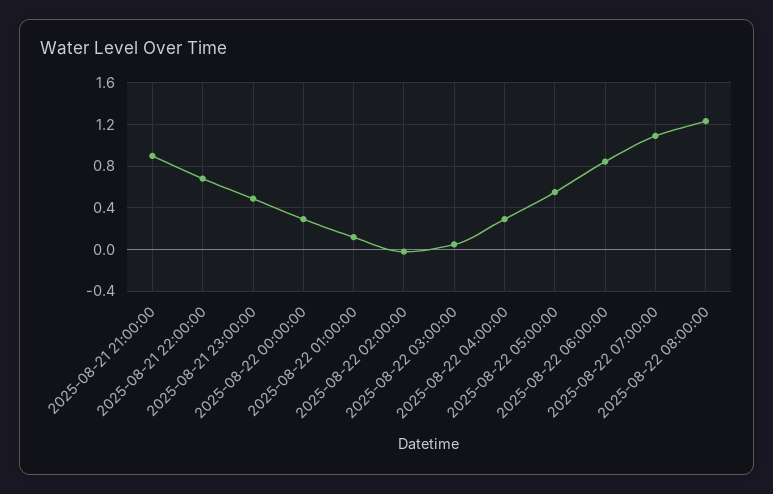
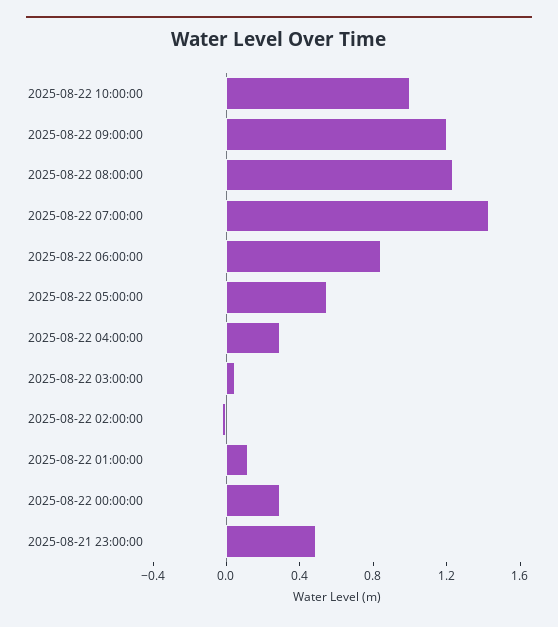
2025-08-21 21:00:00: 0.9 -> none
2025-08-21 22:00:00: 0.7 -> none
2025-08-22 07:00:00: 1.1 -> 1.4
2025-08-22 10:00:00: none -> 1
2025-08-22 09:00:00: none -> 1.2

